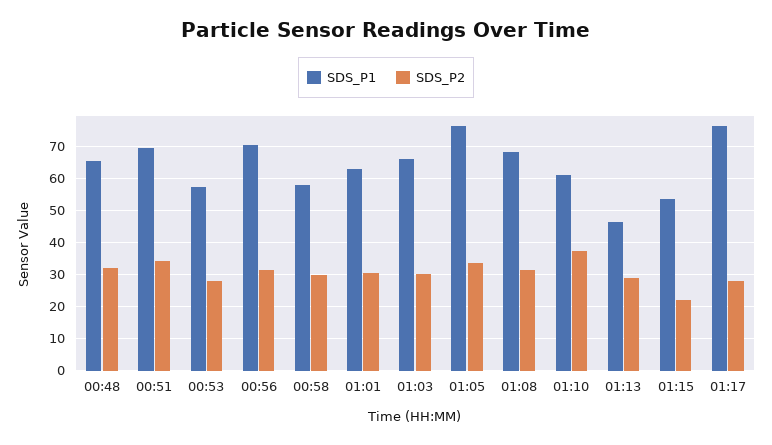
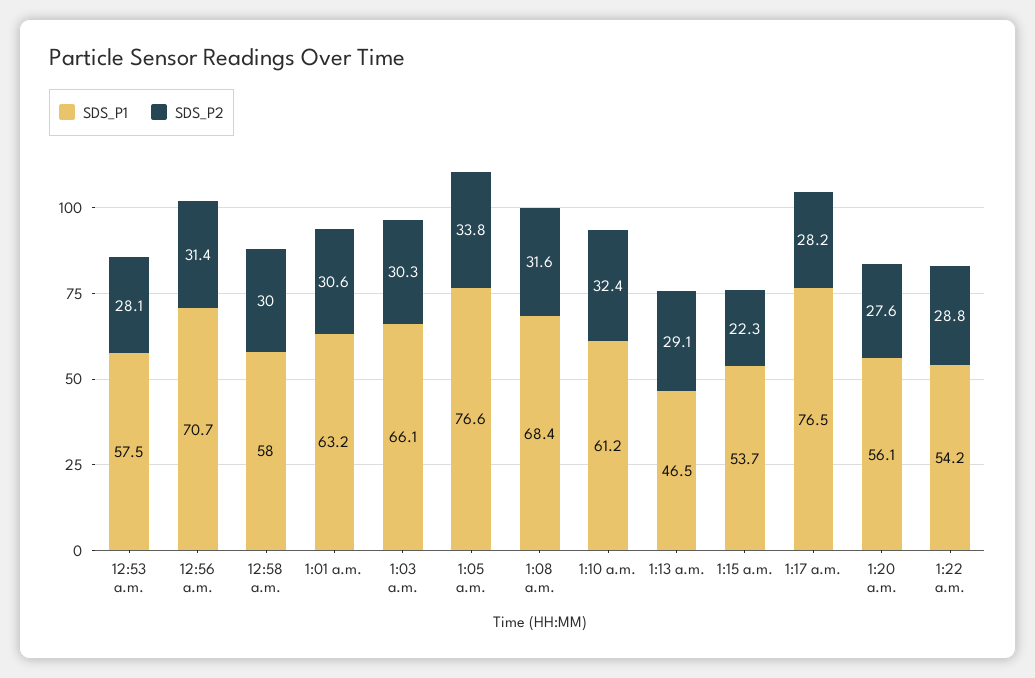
SDS_P1, 00:48: 66 -> none
SDS_P2, 00:48: 32 -> none
SDS_P1, 00:51: 70 -> none
SDS_P2, 00:51: 34 -> none
SDS_P2, 01:10: 38 -> 32.4
SDS_P1, 1:20 a.m.: none -> 56.1
SDS_P2, 1:20 a.m.: none -> 27.6
SDS_P1, 1:22 a.m.: none -> 54.2
SDS_P2, 1:22 a.m.: none -> 28.8

